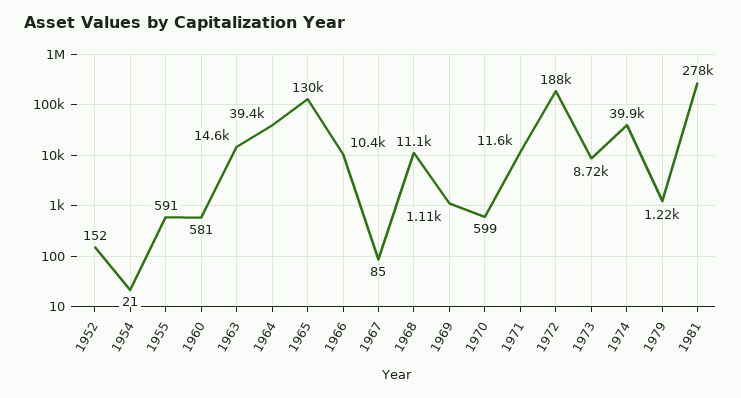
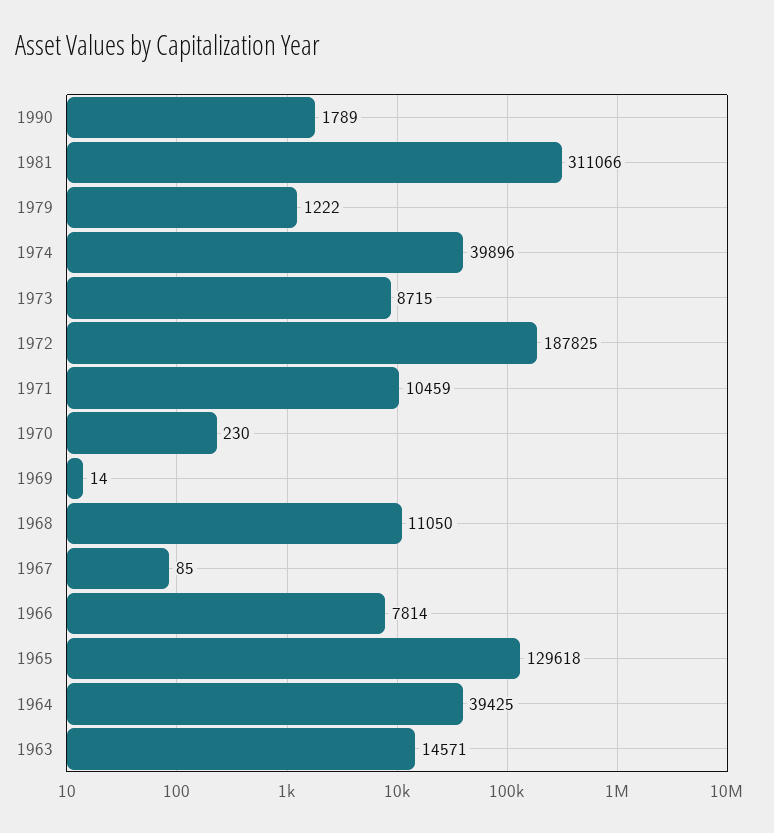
1952: 152 -> none
1954: 21 -> none
1955: 591 -> none
1960: 581 -> none
1966: 10400 -> 7814
1969: 1110 -> 14
1970: 599 -> 230
1971: 11600 -> 10459
1981: 278000 -> 311066
1990: none -> 1789

